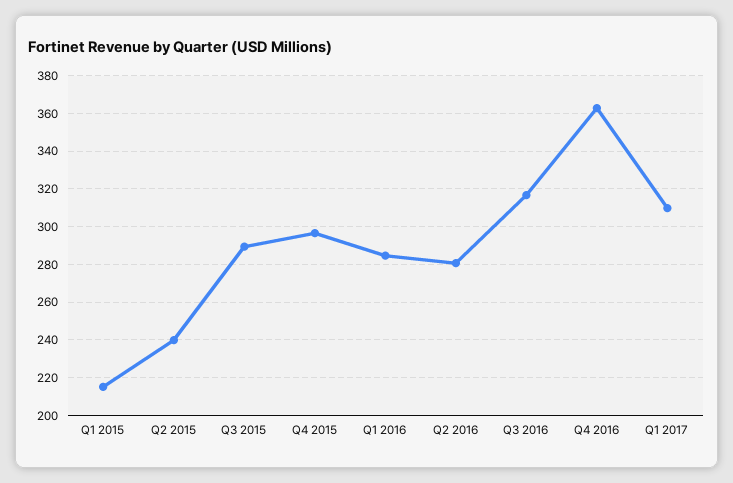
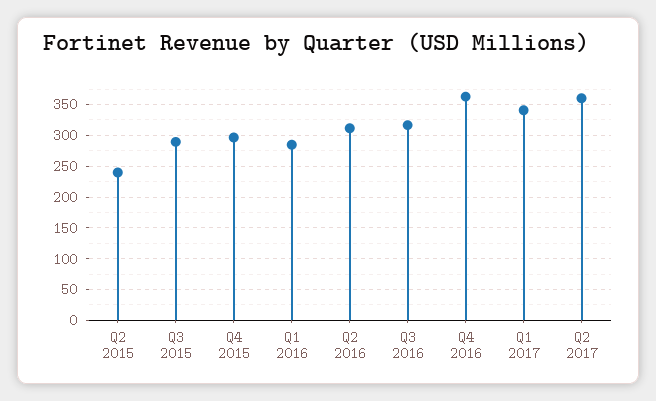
Q1 2015: 215 -> none
Q2 2016: 280 -> 310
Q1 2017: 310 -> 340
Q2 2017: none -> 360

